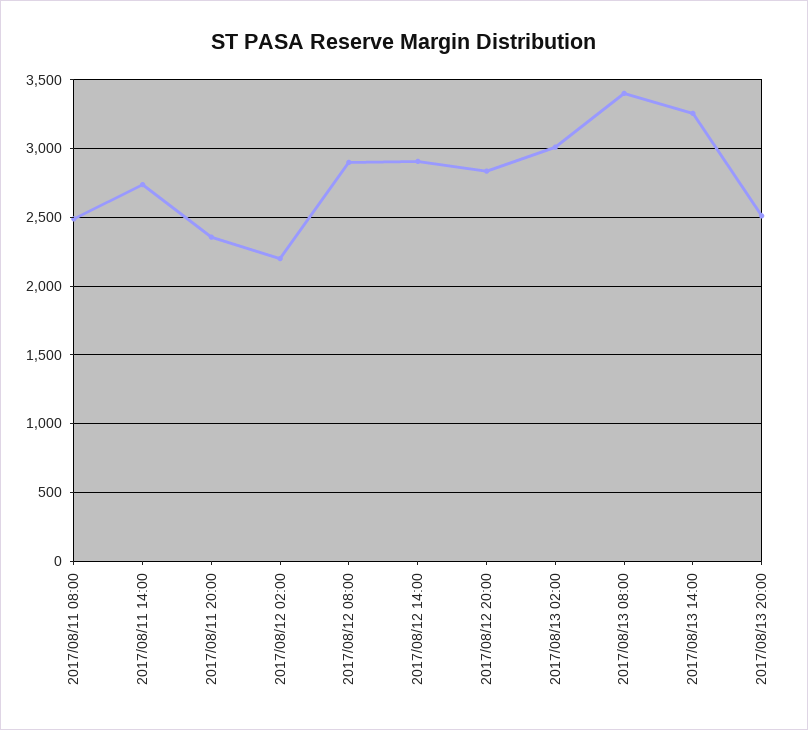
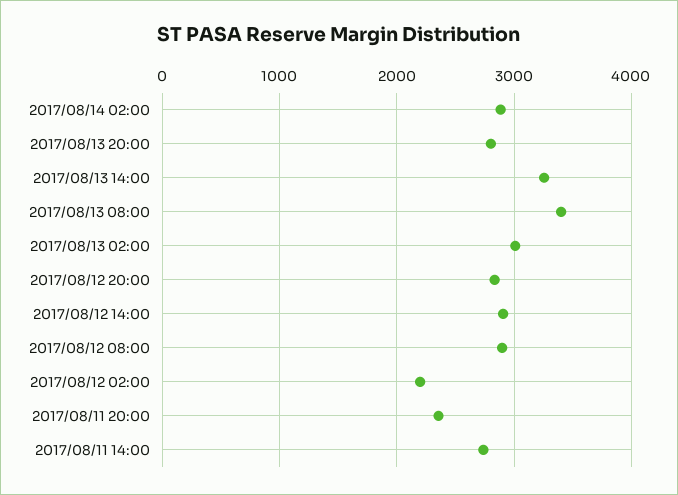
2017/08/11 08:00: 2500 -> none
2017/08/13 20:00: 2500 -> 2800
2017/08/14 02:00: none -> 2900

